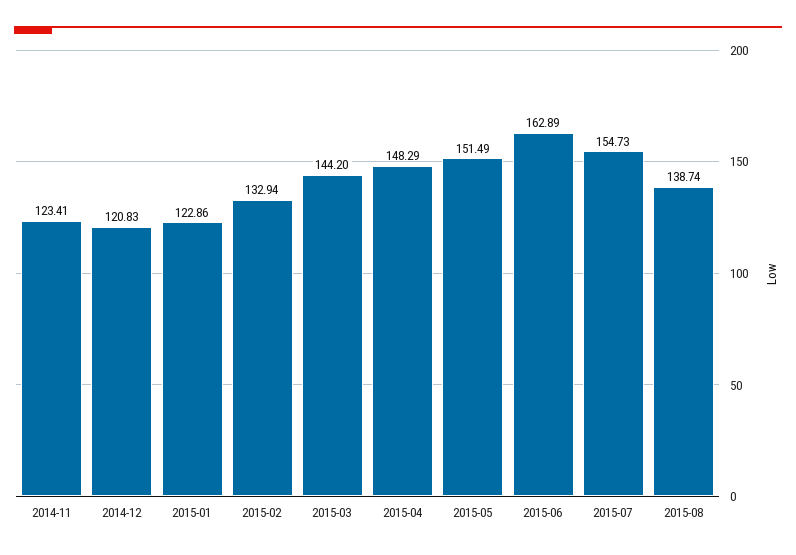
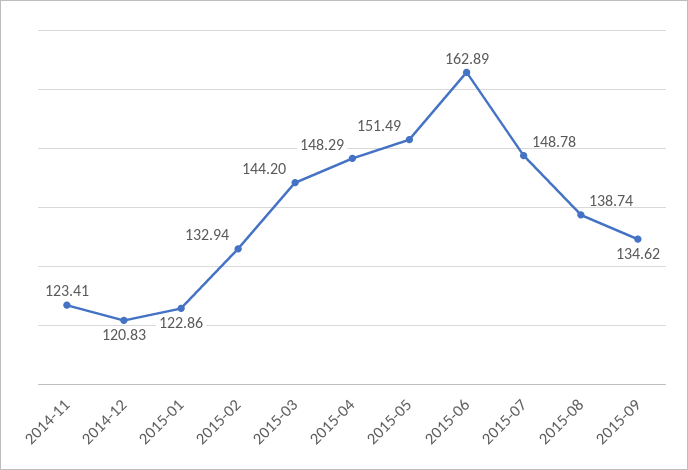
2015-07: 154.73 -> 148.78
2015-09: none -> 134.62

